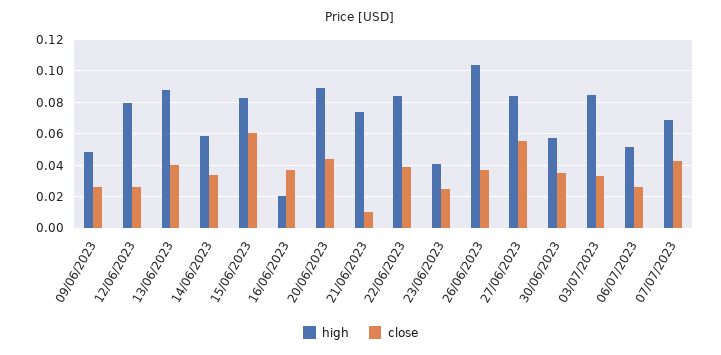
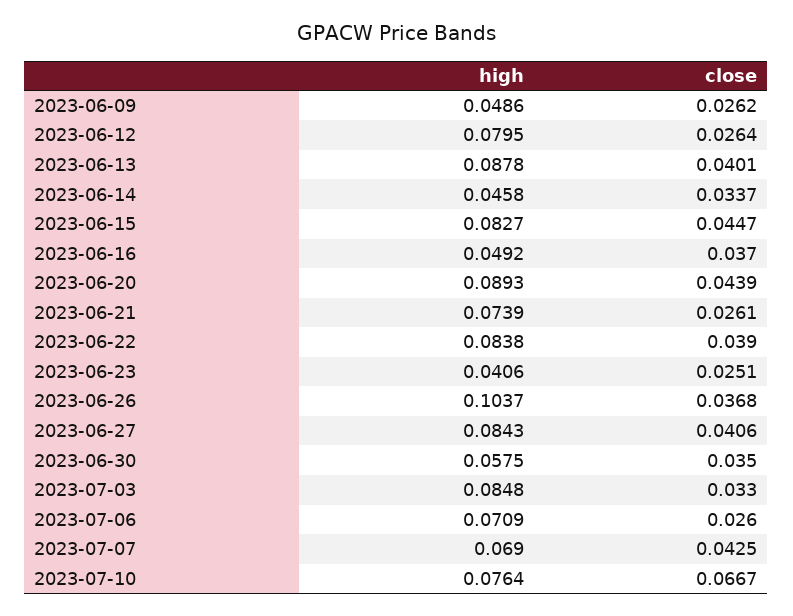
high, 14/06/2023: 0.06 -> 0.0458
close, 15/06/2023: 0.06 -> 0.0447
high, 16/06/2023: 0.02 -> 0.0492
close, 21/06/2023: 0.01 -> 0.0261
close, 27/06/2023: 0.055 -> 0.0406
high, 06/07/2023: 0.05 -> 0.0709
high, 2023-07-10: none -> 0.0764
close, 2023-07-10: none -> 0.0667

